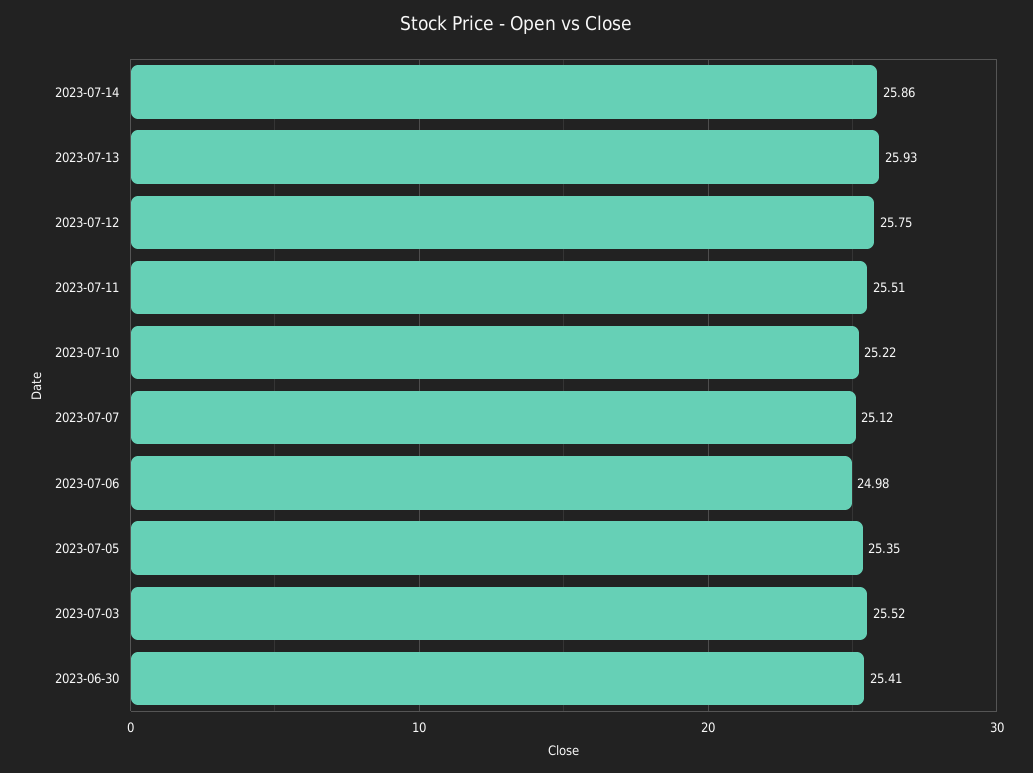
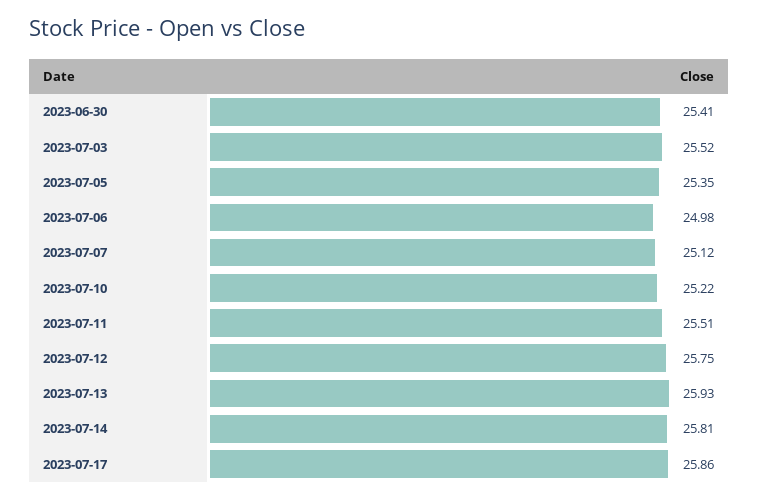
2023-07-14: 25.86 -> 25.81
2023-07-17: none -> 25.86

